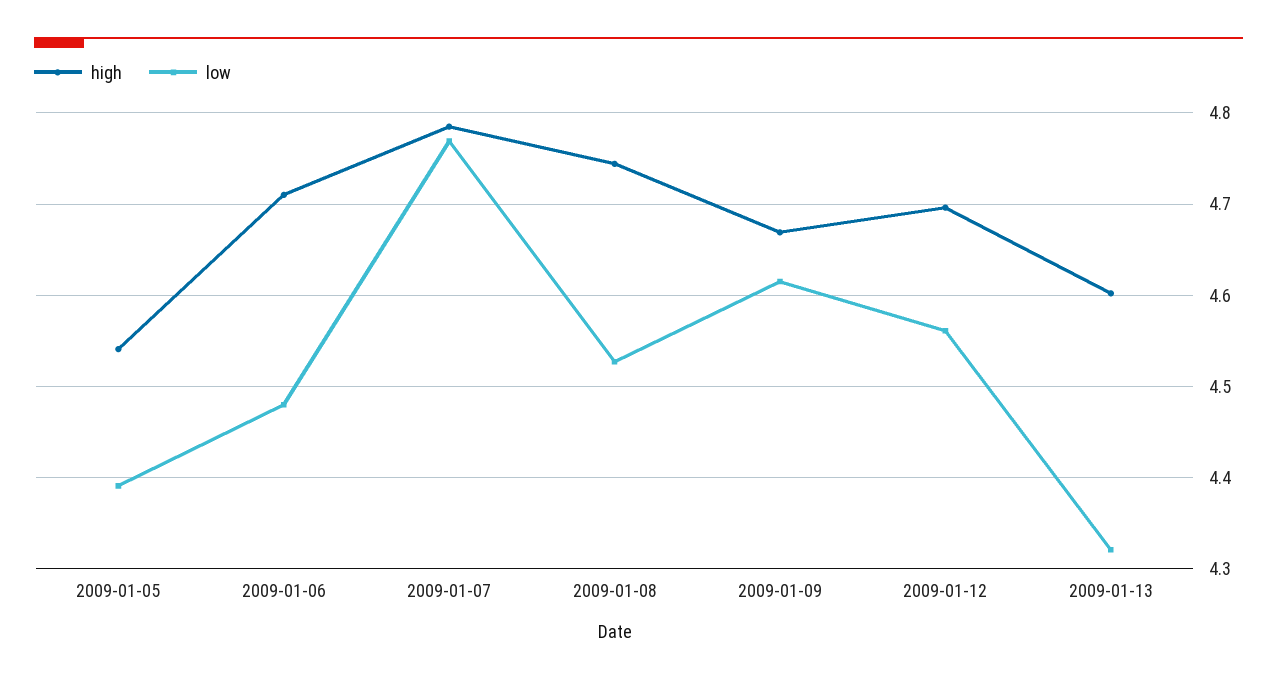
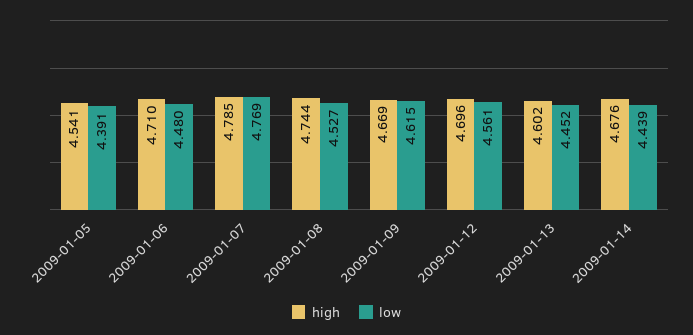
low, 2009-01-13: 4.32 -> 4.452
high, 2009-01-14: none -> 4.676
low, 2009-01-14: none -> 4.439

